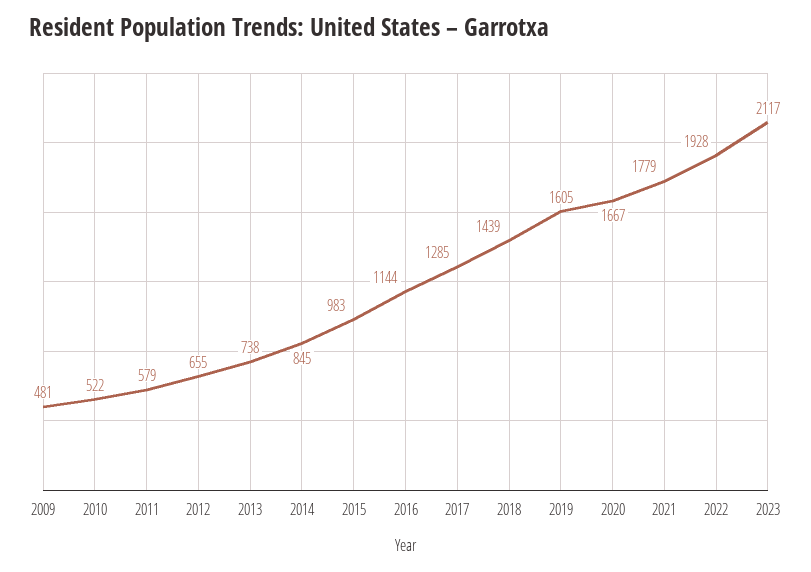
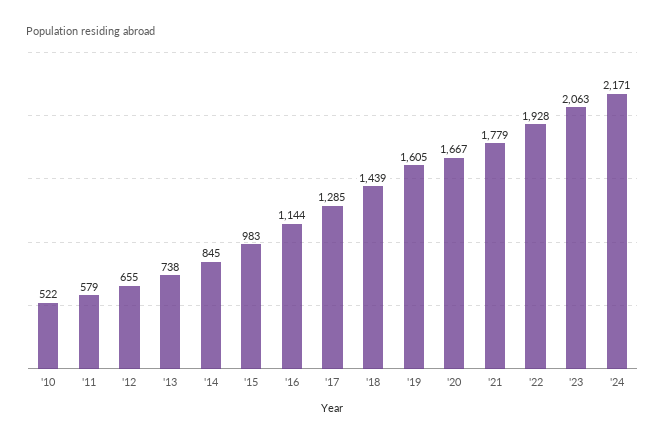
2009: 481 -> none
2023: 2117 -> 2063
'24: none -> 2171

